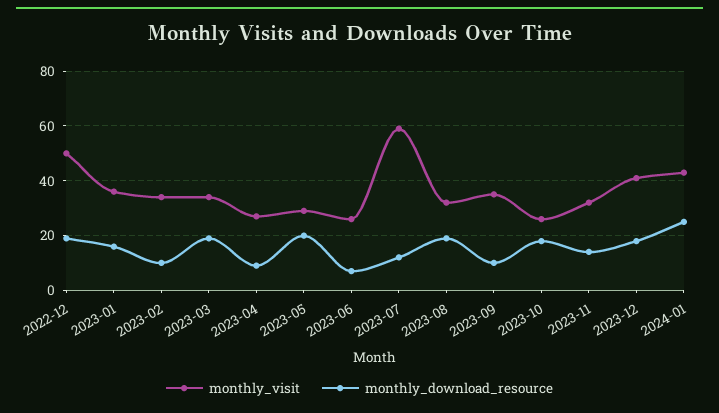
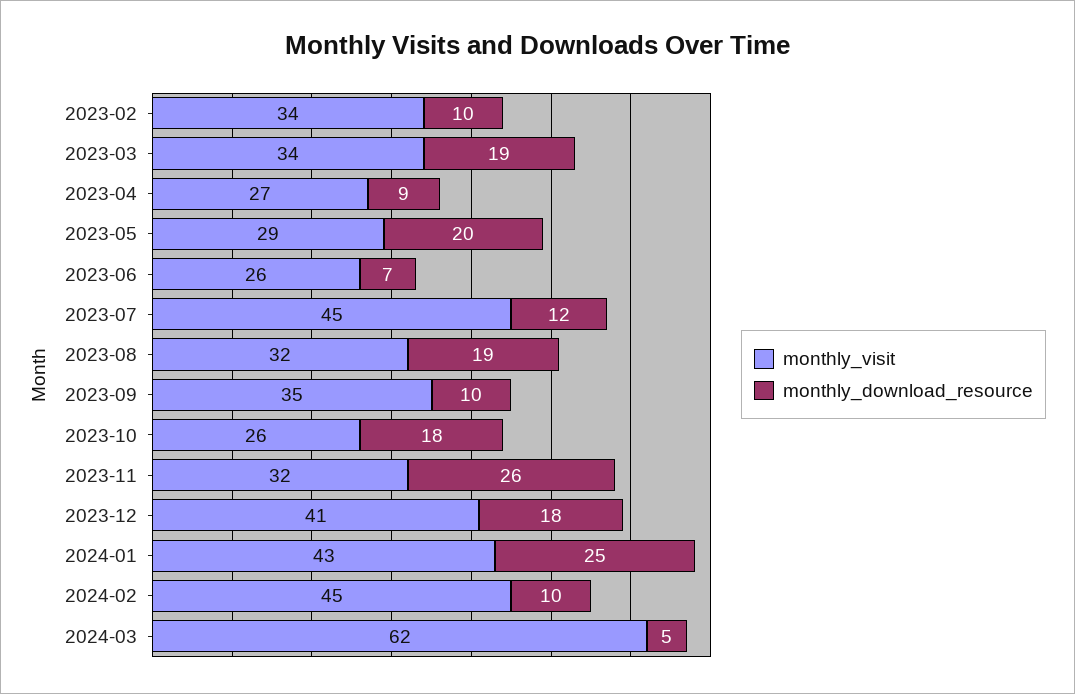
monthly_visit, 2022-12: 50 -> none
monthly_download_resource, 2022-12: 20 -> none
monthly_visit, 2023-01: 35 -> none
monthly_download_resource, 2023-01: 15 -> none
monthly_visit, 2023-07: 60 -> 45
monthly_download_resource, 2023-11: 15 -> 26
monthly_visit, 2024-02: none -> 45
monthly_download_resource, 2024-02: none -> 10
monthly_visit, 2024-03: none -> 62
monthly_download_resource, 2024-03: none -> 5

